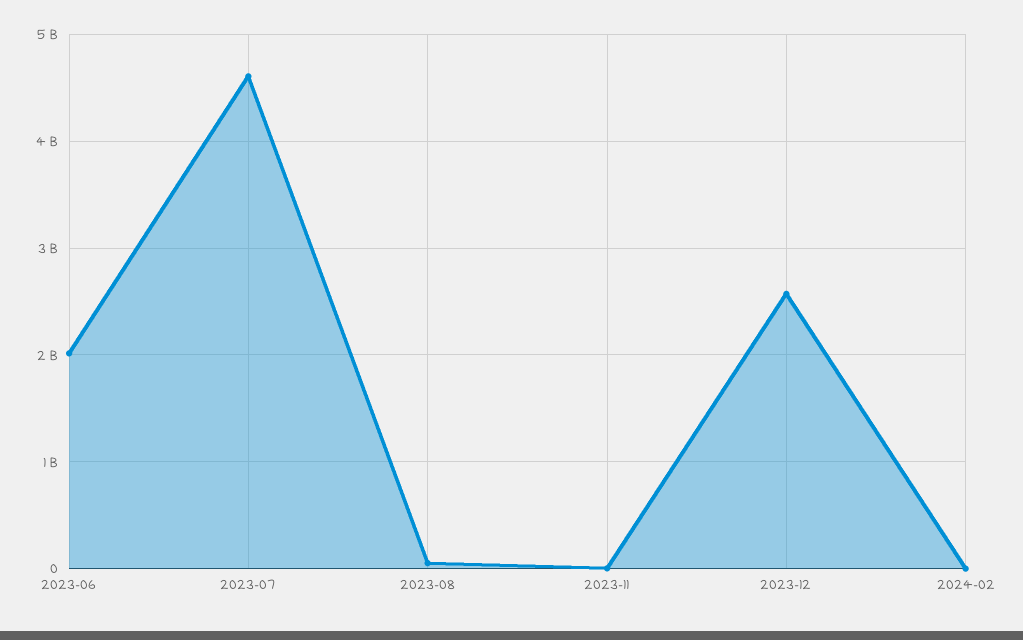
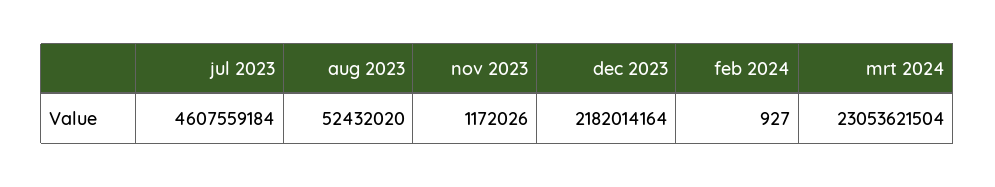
2023-06: 2000000000 -> none
2023-12: 2600000000 -> 2182014164
mrt 2024: none -> 23053621504

